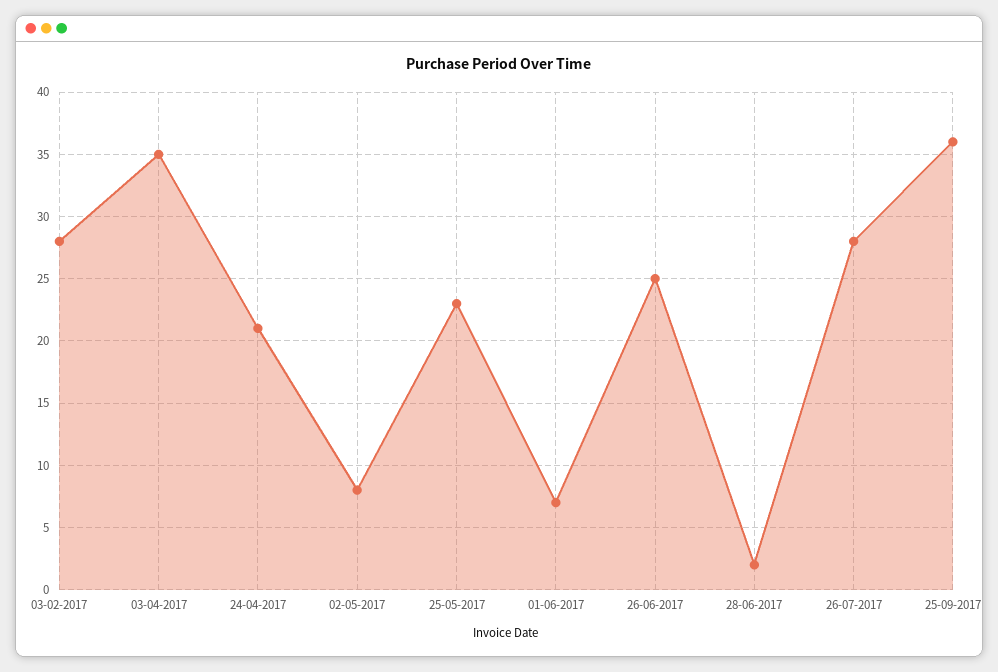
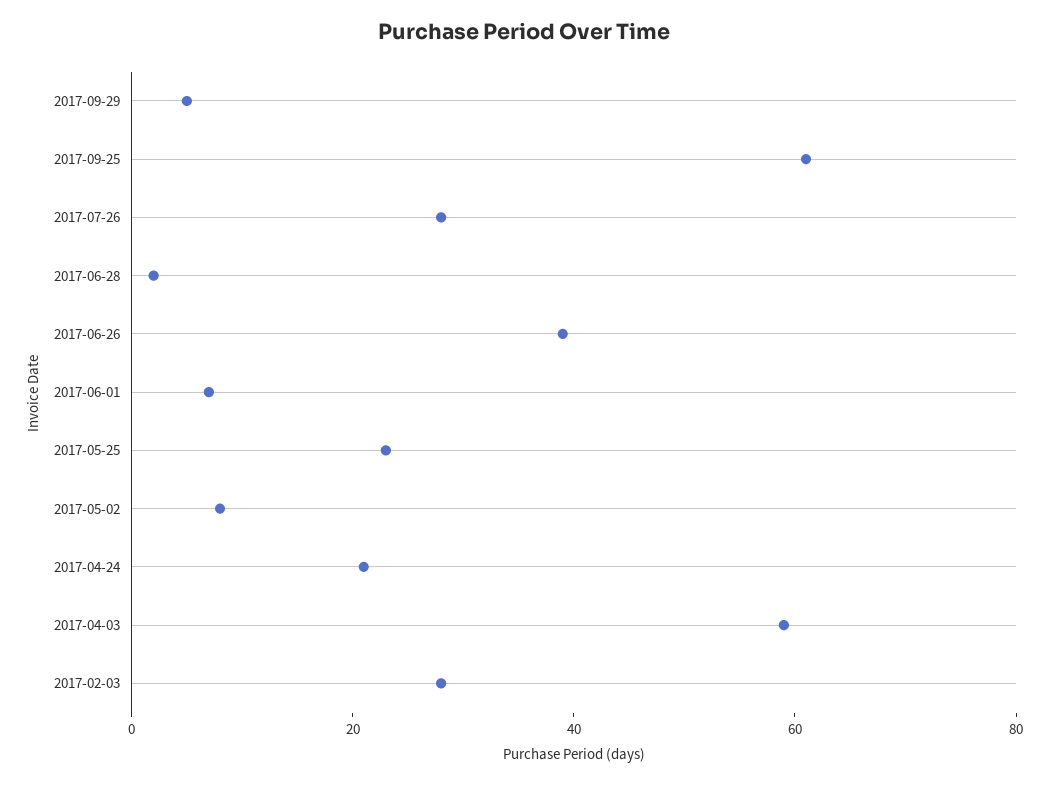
03-04-2017: 35 -> 60
26-06-2017: 25 -> 40
25-09-2017: 36 -> 60
2017-09-29: none -> 5

